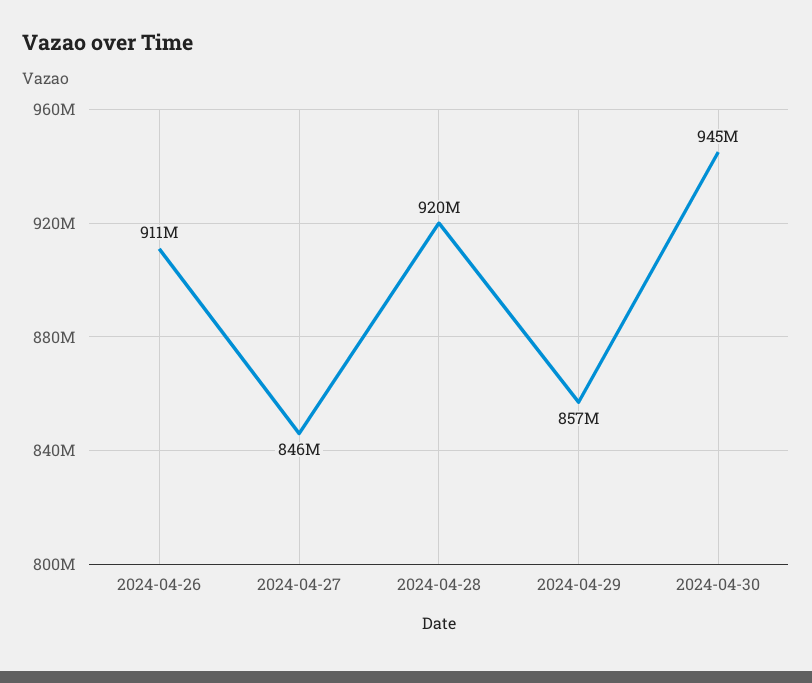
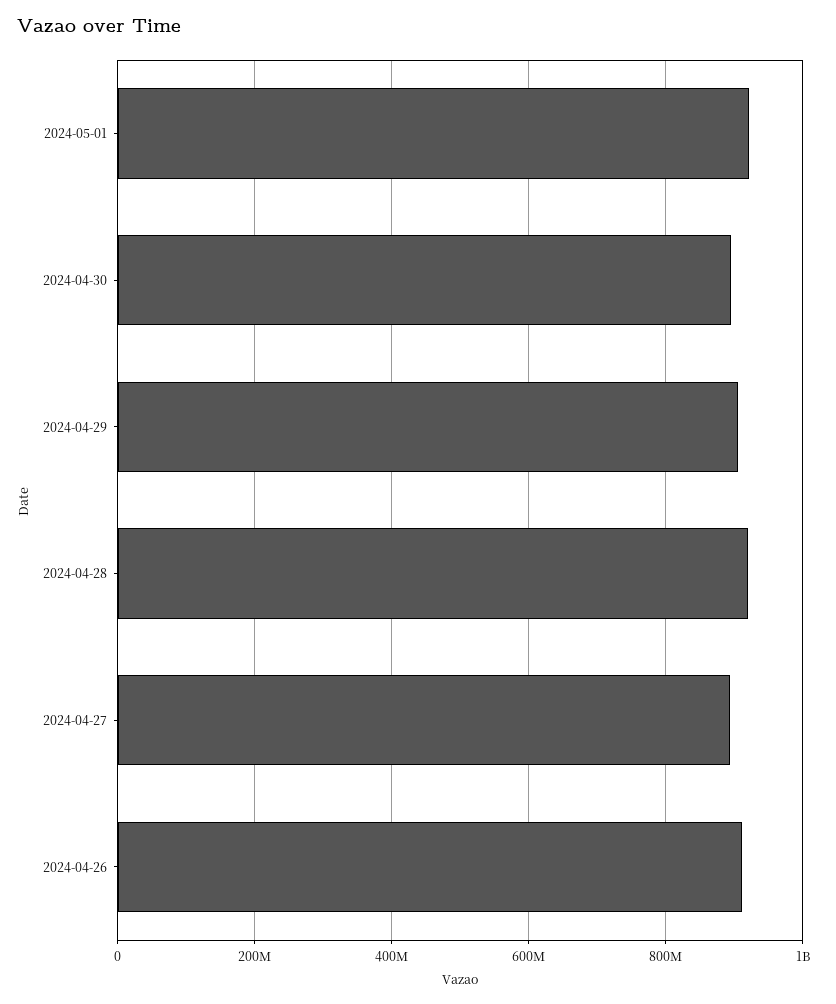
2024-04-27: 846000000 -> 900000000
2024-04-29: 857000000 -> 900000000
2024-04-30: 945000000 -> 900000000
2024-05-01: none -> 920000000

